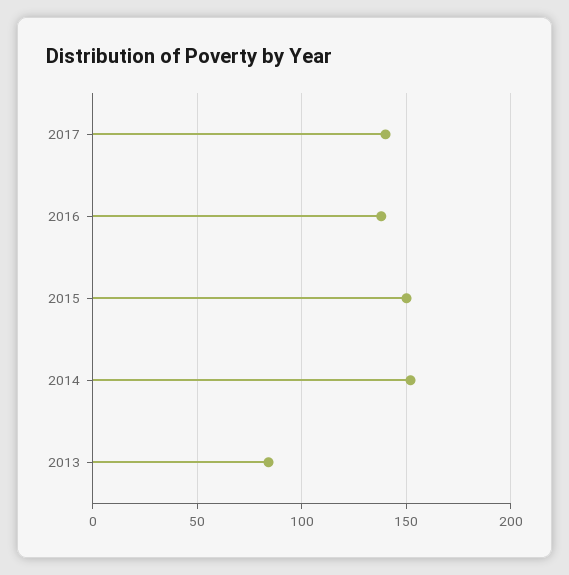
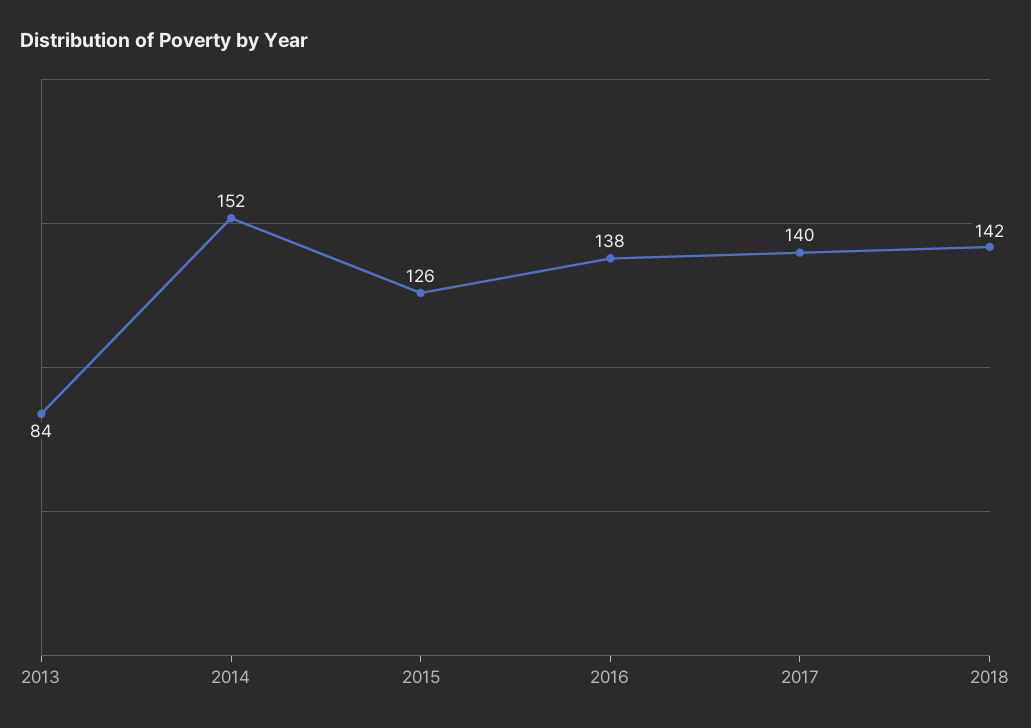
2015: 150 -> 126
2018: none -> 142

